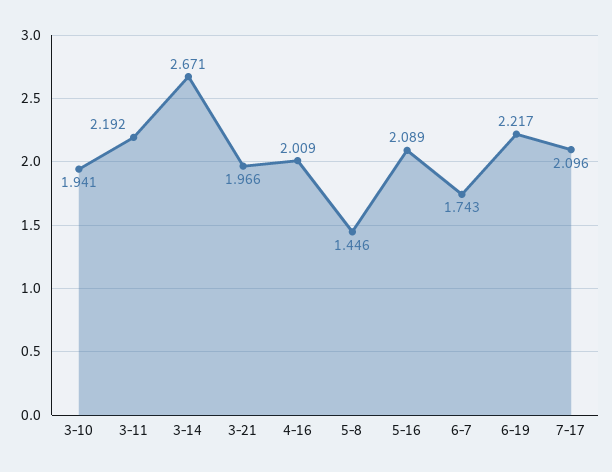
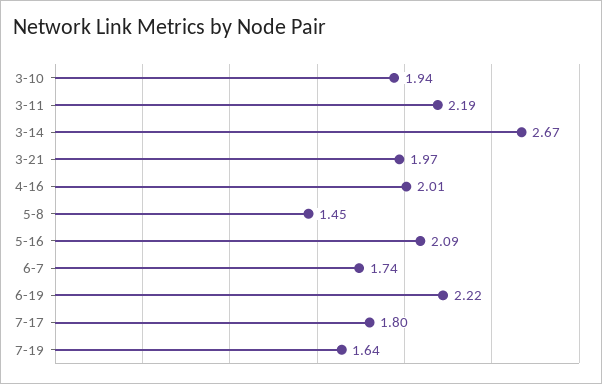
7-17: 2.096 -> 1.8
7-19: none -> 1.64

